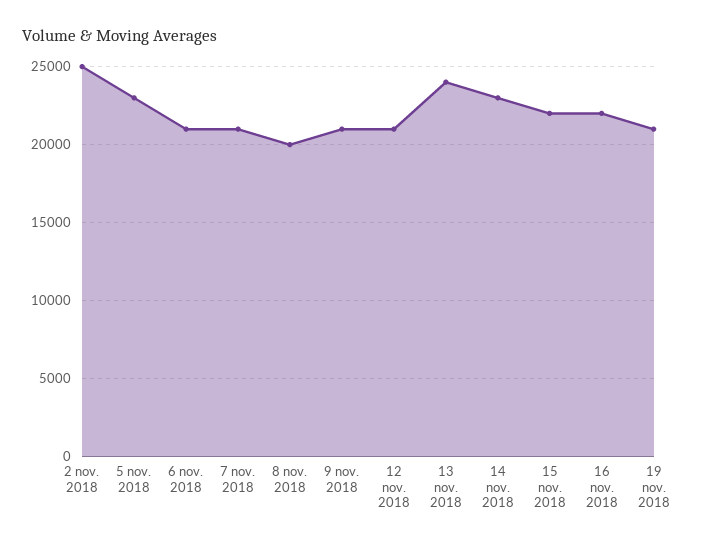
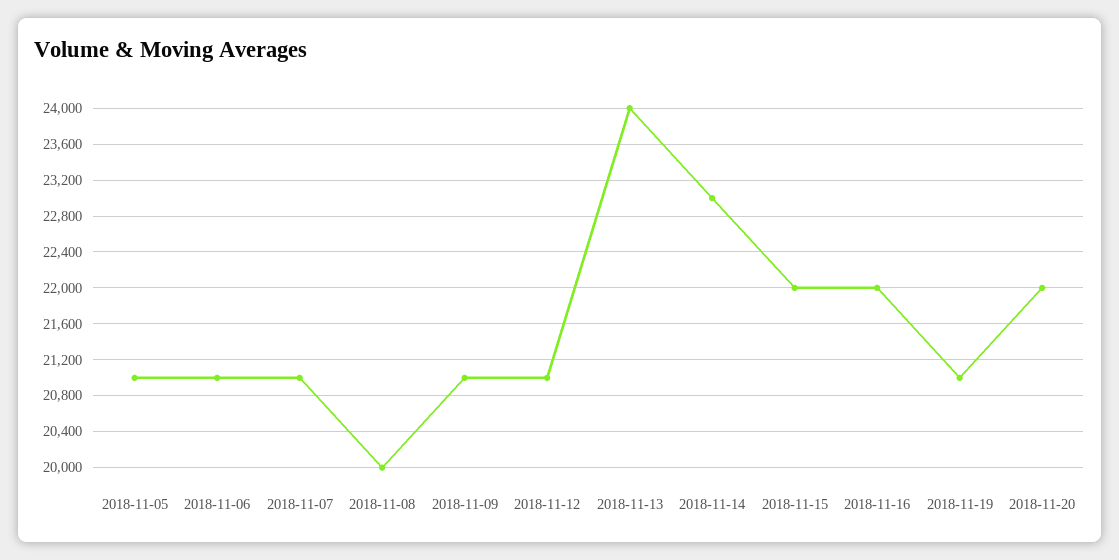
2 nov. 2018: 25000 -> none
5 nov. 2018: 23000 -> 21000
2018-11-20: none -> 22000

